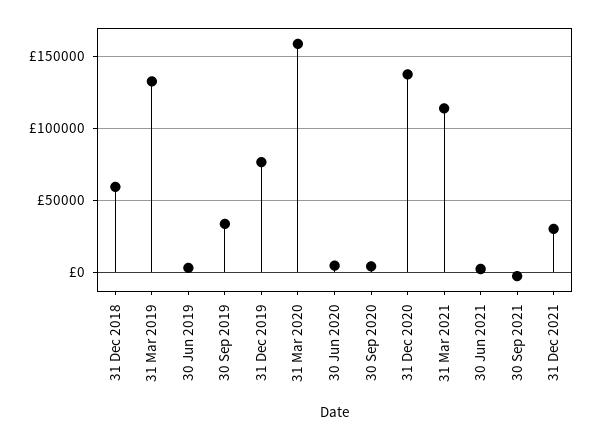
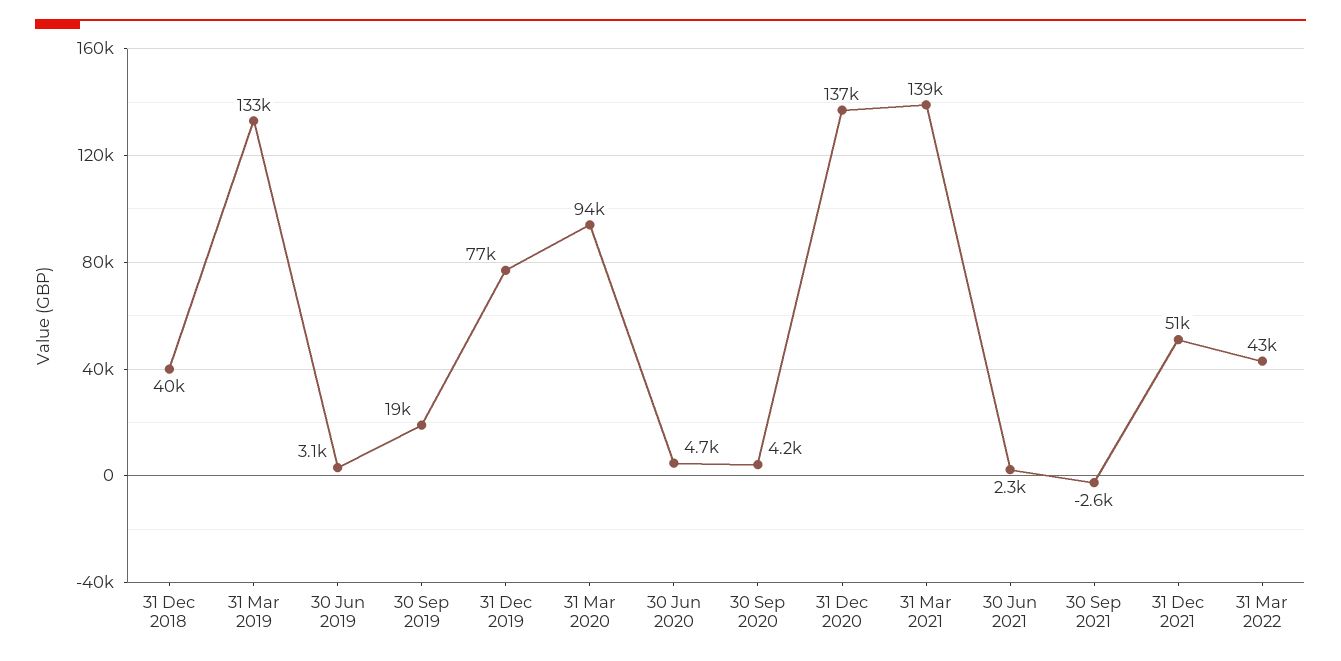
31 Dec 2018: 60000 -> 40000
30 Sep 2019: 35000 -> 19000
31 Mar 2020: 160000 -> 94000
31 Mar 2021: 115000 -> 139000
31 Dec 2021: 30000 -> 51000
31 Mar 2022: none -> 43000

